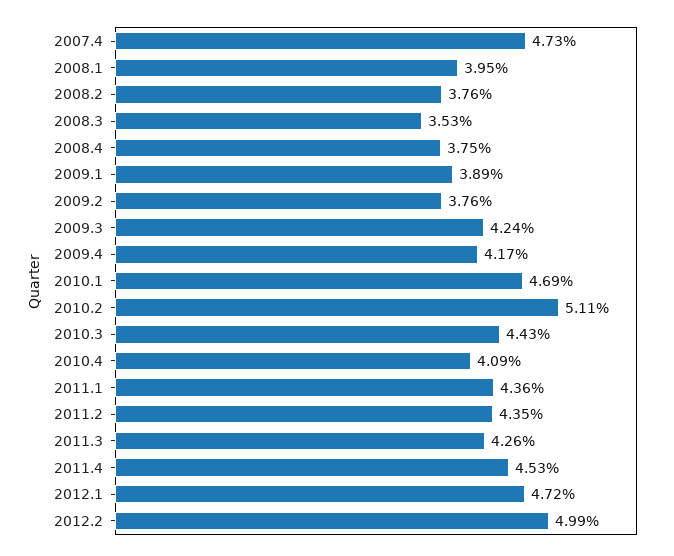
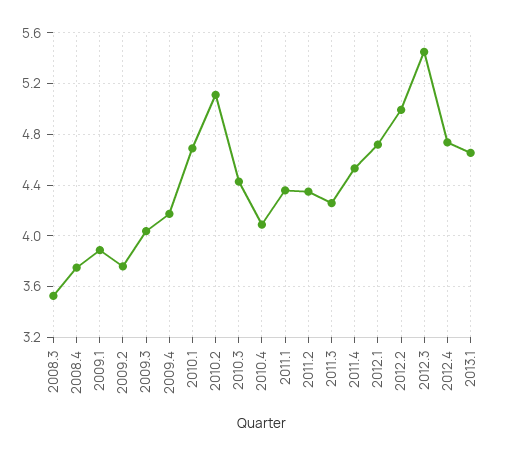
2007.4: 4.73 -> none
2008.1: 3.95 -> none
2008.2: 3.76 -> none
2009.3: 4.24 -> 4.05
2012.3: none -> 5.45
2012.4: none -> 4.75
2013.1: none -> 4.65

